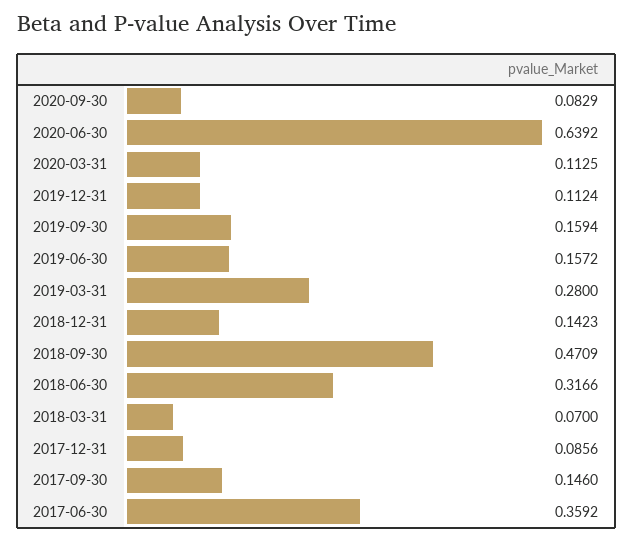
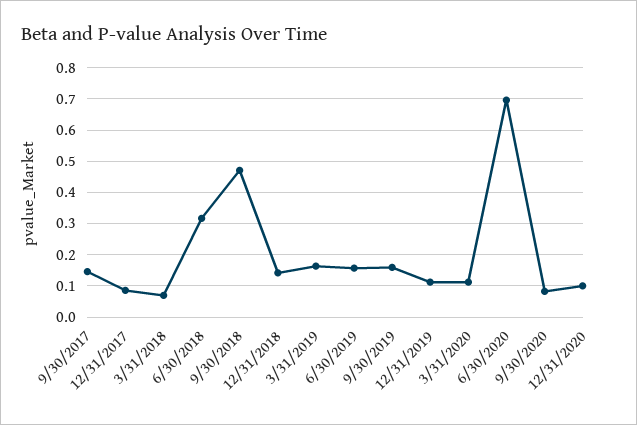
2020-06-30: 0.6392 -> 0.7
2019-03-31: 0.28 -> 0.16
2017-06-30: 0.3592 -> none
12/31/2020: none -> 0.1

